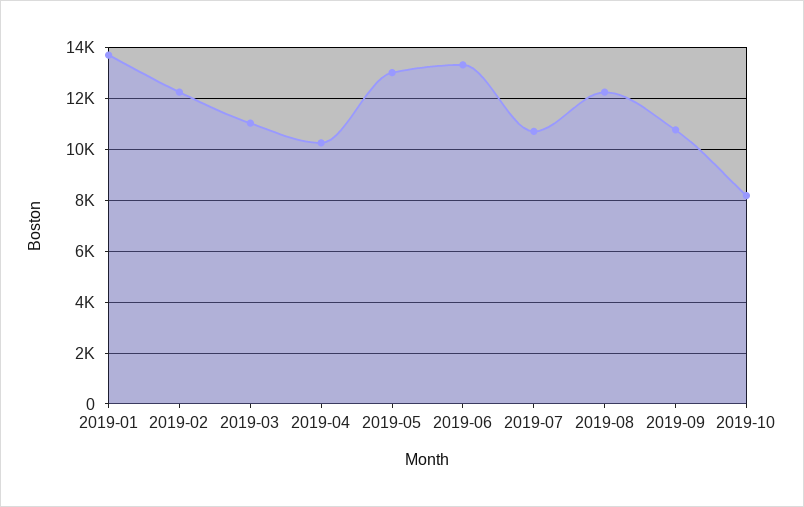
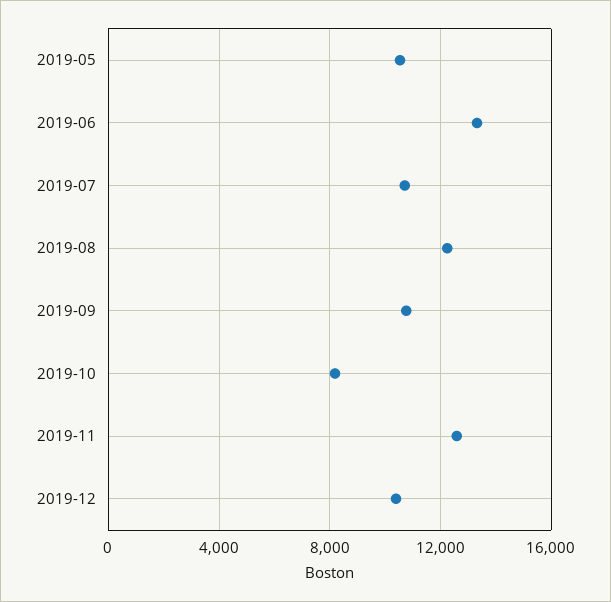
2019-01: 13750 -> none
2019-02: 12250 -> none
2019-03: 11000 -> none
2019-04: 10250 -> none
2019-05: 13000 -> 10500
2019-11: none -> 12500
2019-12: none -> 10500

